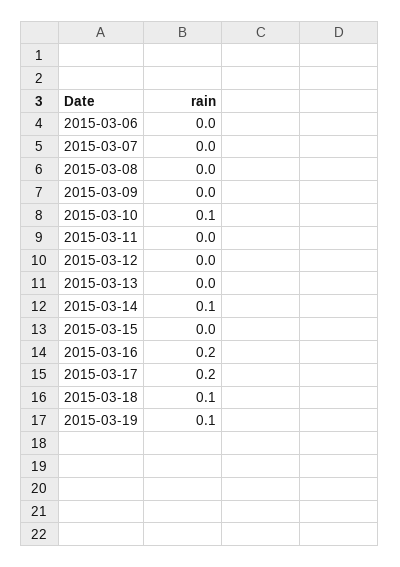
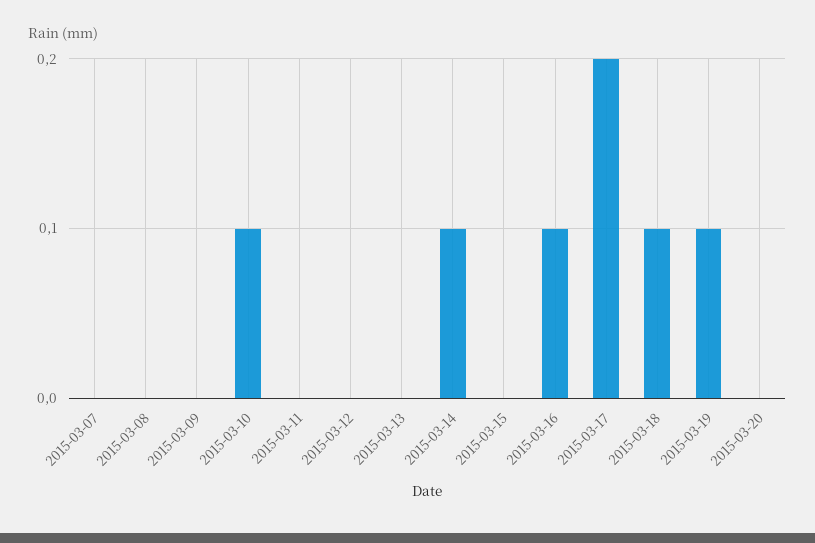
2015-03-06: 0 -> none
2015-03-16: 0.2 -> 0.1
2015-03-20: none -> 0

